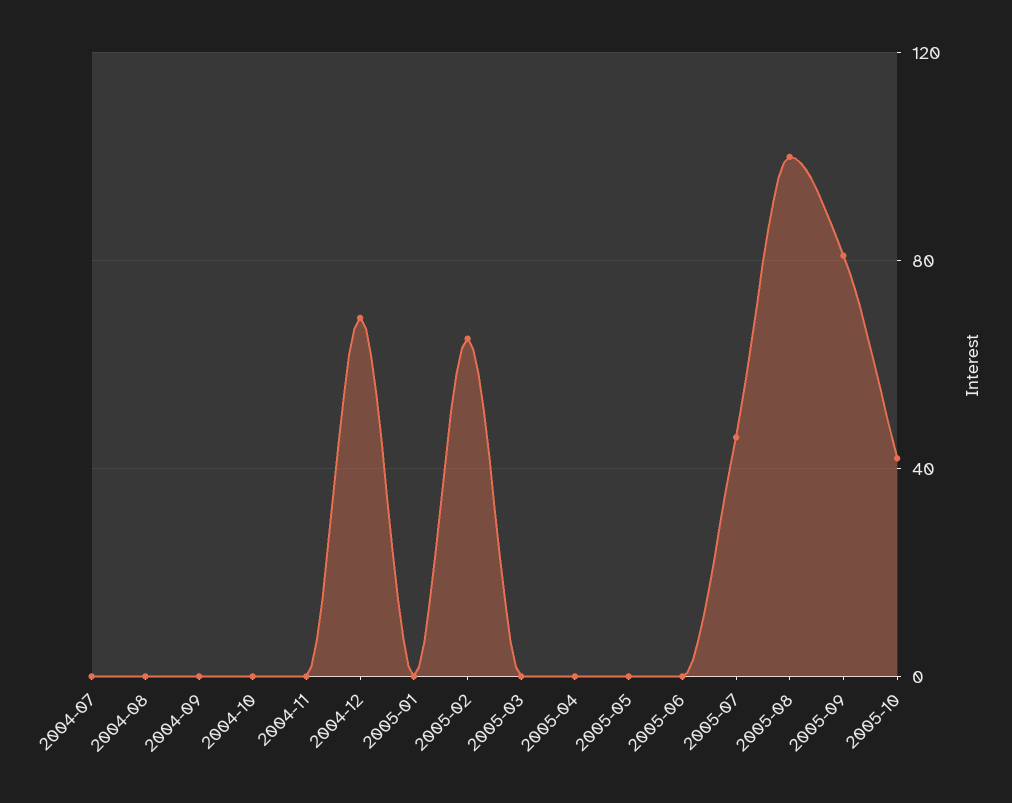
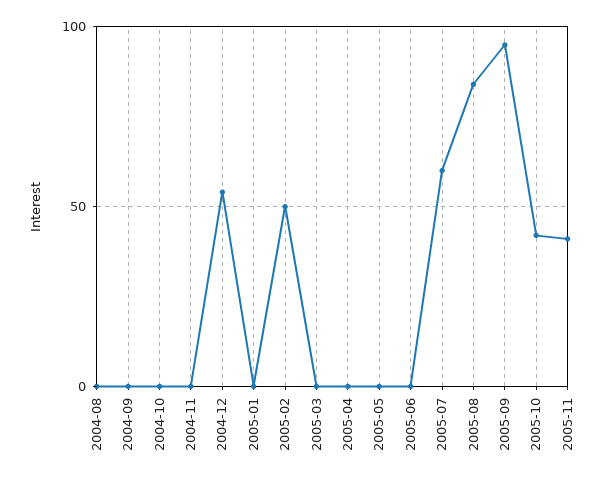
2004-07: 0 -> none
2004-12: 70 -> 55
2005-02: 65 -> 50
2005-07: 45 -> 60
2005-08: 100 -> 85
2005-09: 80 -> 95
2005-11: none -> 40

